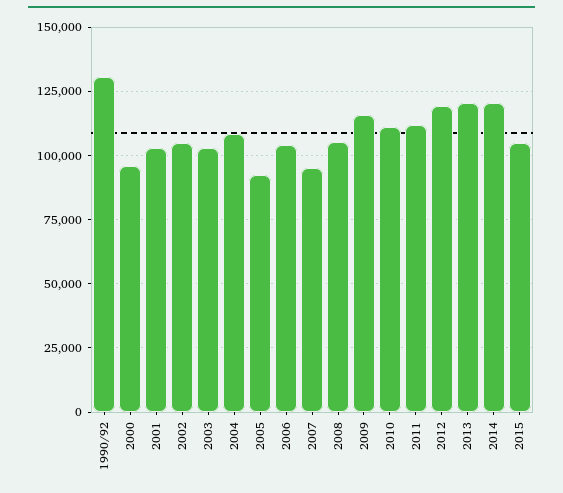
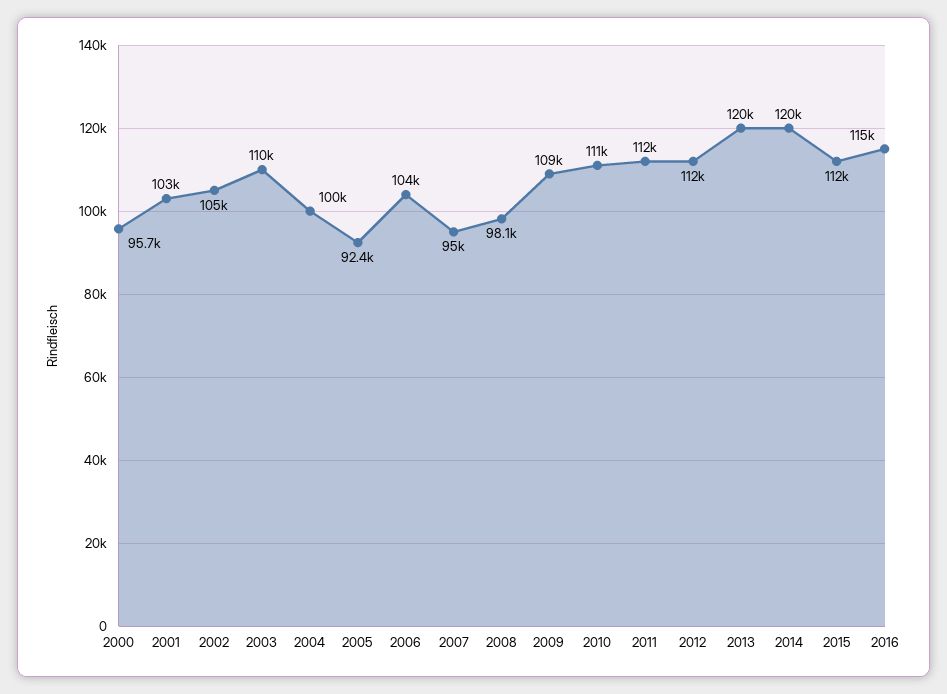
1990/92: 130000 -> none
2003: 102500 -> 110000
2004: 107500 -> 100000
2008: 105000 -> 98100
2009: 115000 -> 109000
2012: 120000 -> 112000
2015: 105000 -> 112000
2016: none -> 115000

